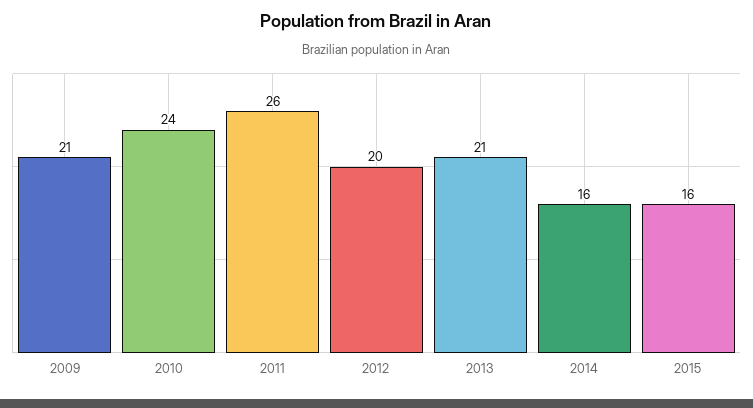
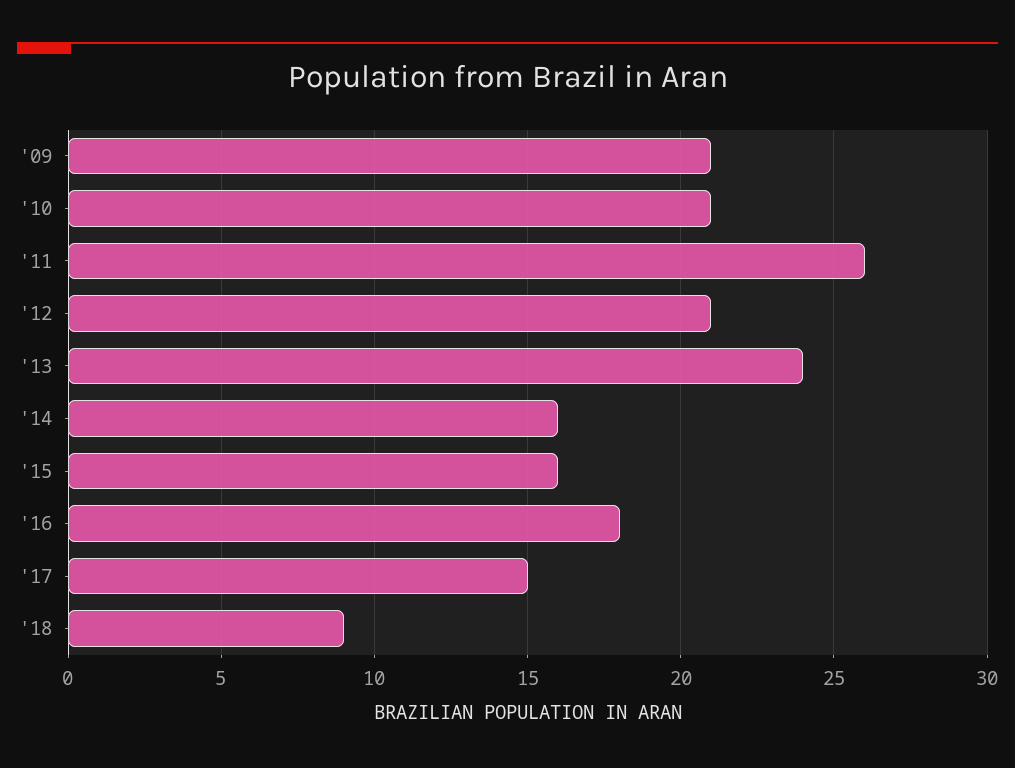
2010: 24 -> 21
2012: 20 -> 21
2013: 21 -> 24
'16: none -> 18
'17: none -> 15
'18: none -> 9

